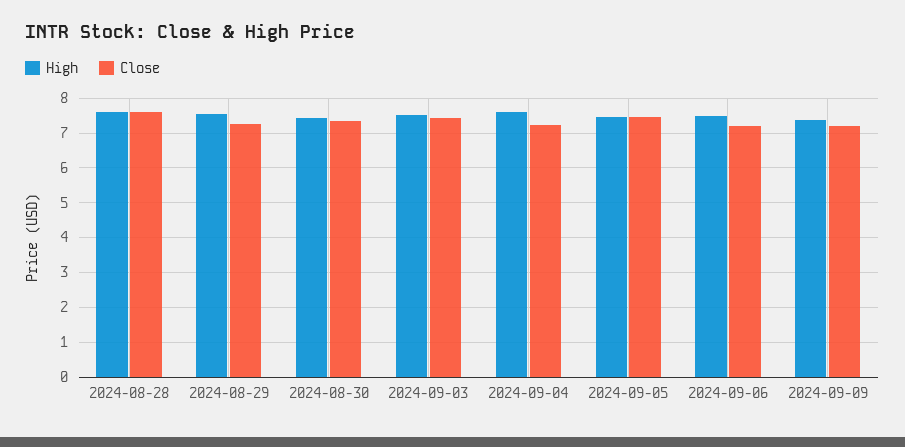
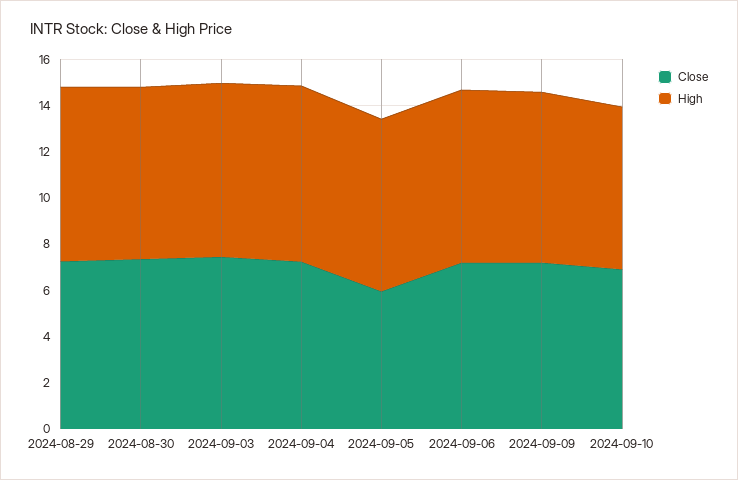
High, 2024-08-28: 7.6 -> none
Close, 2024-08-28: 7.6 -> none
Close, 2024-09-05: 7.4 -> 6
Close, 2024-09-10: none -> 7
High, 2024-09-10: none -> 7

